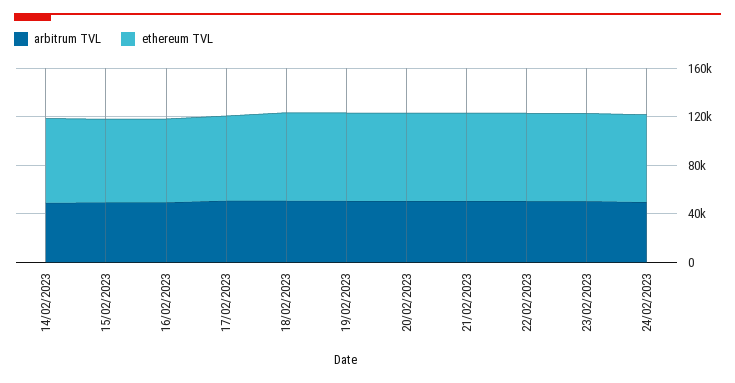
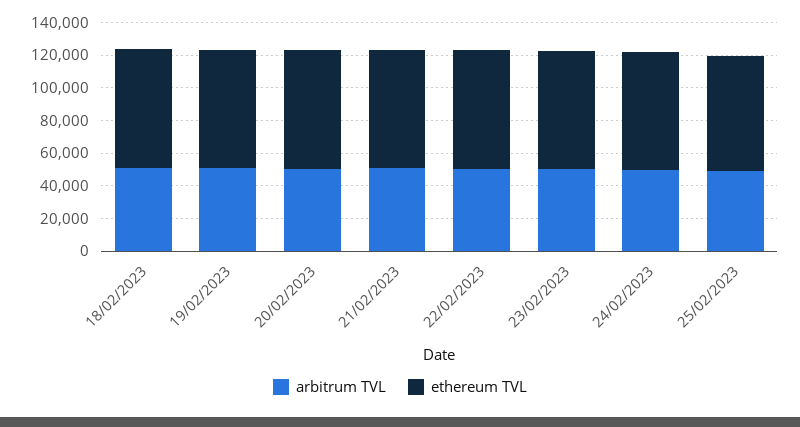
arbitrum TVL, 14/02/2023: 50000 -> none
ethereum TVL, 14/02/2023: 70000 -> none
arbitrum TVL, 15/02/2023: 50000 -> none
ethereum TVL, 15/02/2023: 70000 -> none
arbitrum TVL, 16/02/2023: 50000 -> none
ethereum TVL, 16/02/2023: 70000 -> none
arbitrum TVL, 17/02/2023: 50000 -> none
ethereum TVL, 17/02/2023: 70000 -> none
arbitrum TVL, 25/02/2023: none -> 50000
ethereum TVL, 25/02/2023: none -> 70000

